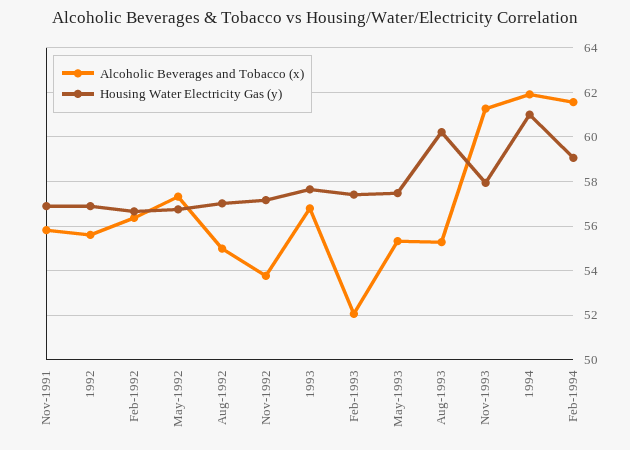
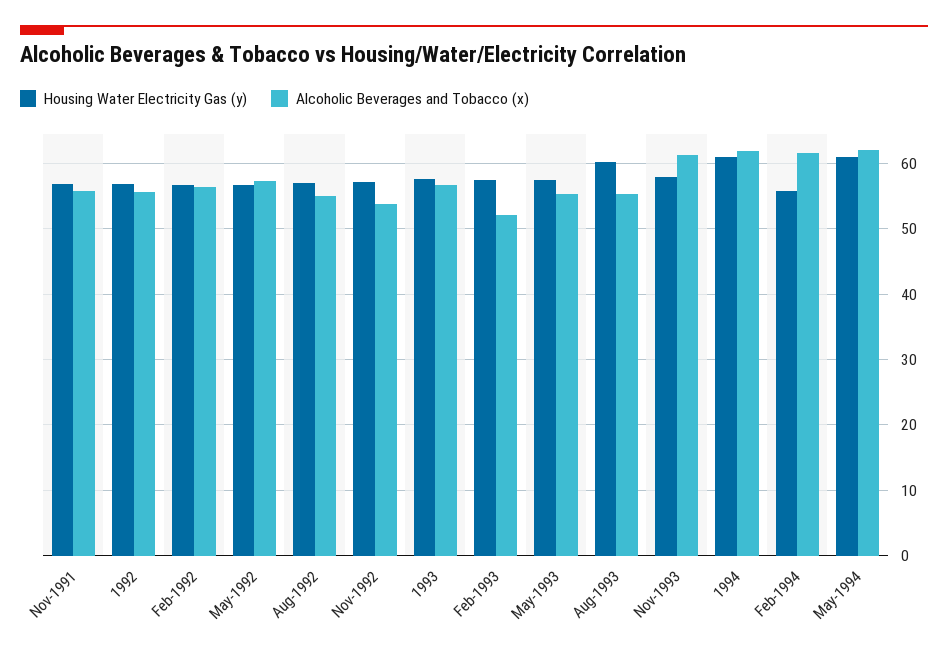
Housing Water Electricity Gas (y), Feb-1994: 59 -> 56
Housing Water Electricity Gas (y), May-1994: none -> 61
Alcoholic Beverages and Tobacco (x), May-1994: none -> 62

